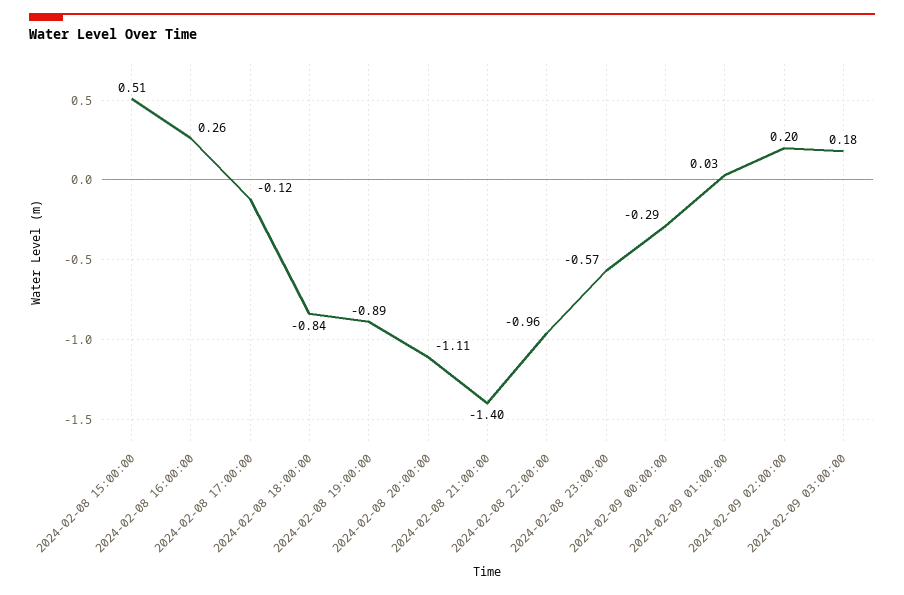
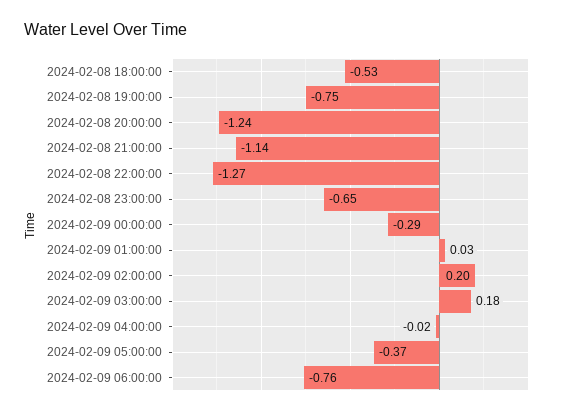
2024-02-08 15:00:00: 0.51 -> none
2024-02-08 16:00:00: 0.26 -> none
2024-02-08 17:00:00: -0.12 -> none
2024-02-08 18:00:00: -0.84 -> -0.53
2024-02-08 19:00:00: -0.89 -> -0.75
2024-02-08 20:00:00: -1.11 -> -1.24
2024-02-08 21:00:00: -1.4 -> -1.14
2024-02-08 22:00:00: -0.96 -> -1.27
2024-02-08 23:00:00: -0.57 -> -0.65
2024-02-09 04:00:00: none -> -0.02
2024-02-09 05:00:00: none -> -0.37
2024-02-09 06:00:00: none -> -0.76

